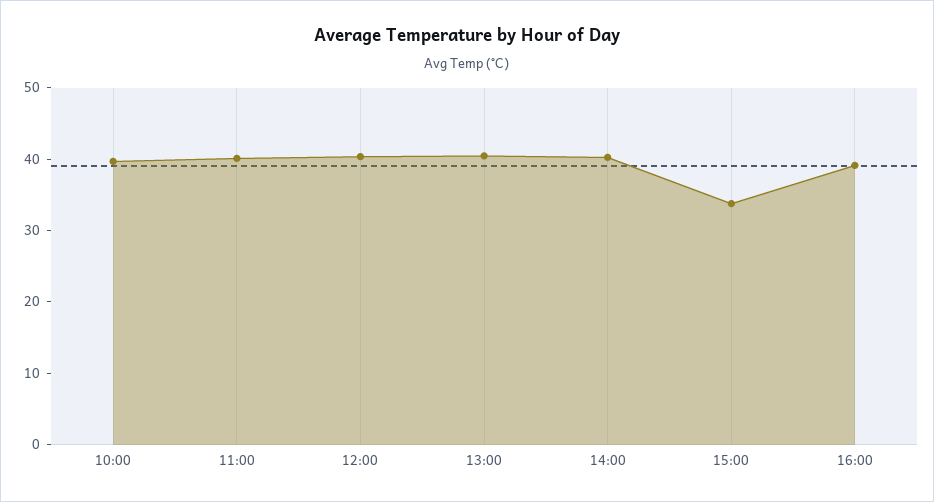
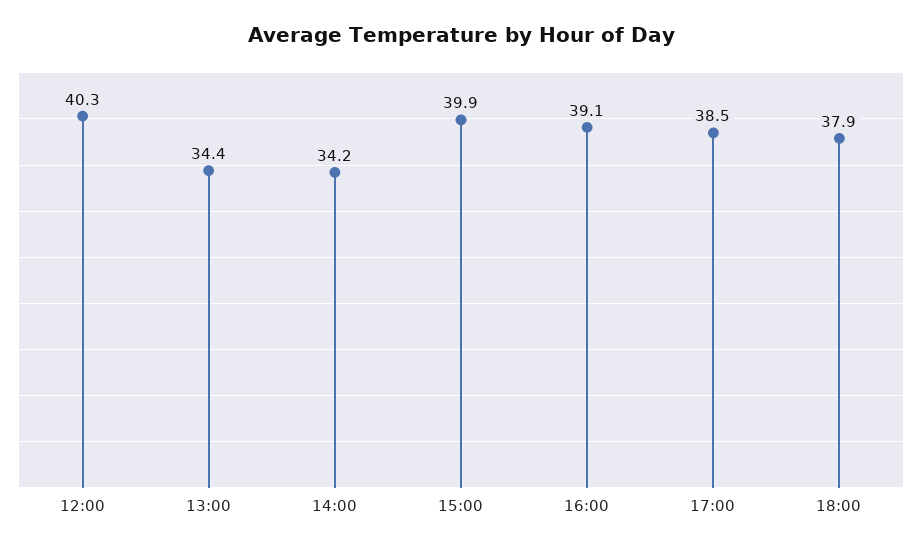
10:00: 40 -> none
11:00: 40 -> none
13:00: 40 -> 34.4
14:00: 40 -> 34.2
15:00: 34 -> 39.9
17:00: none -> 38.5
18:00: none -> 37.9

